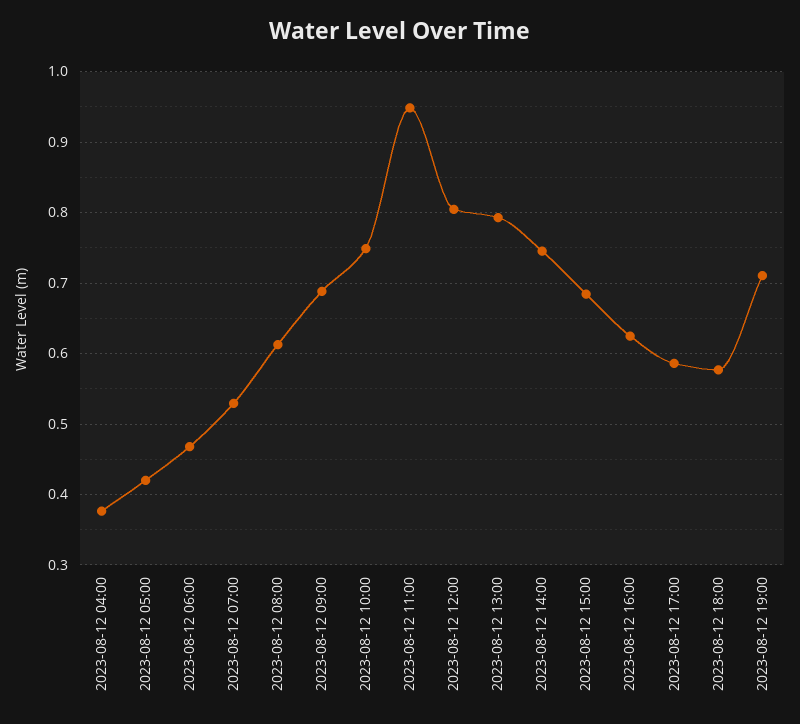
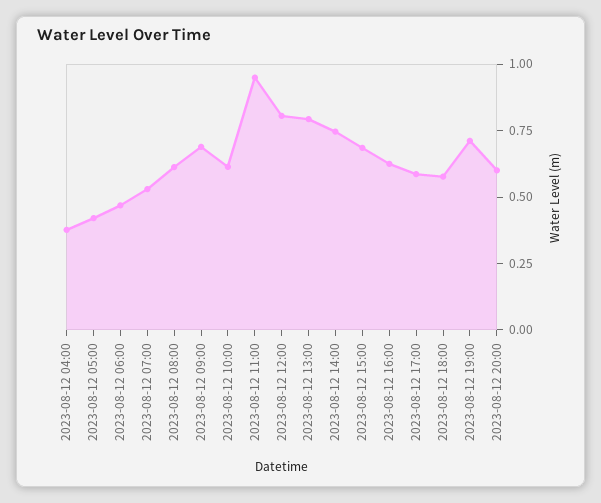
2023-08-12 10:00: 0.75 -> 0.6
2023-08-12 20:00: none -> 0.6

